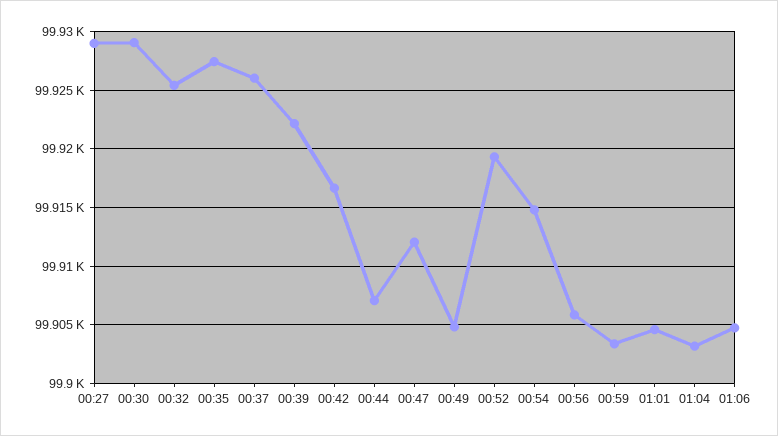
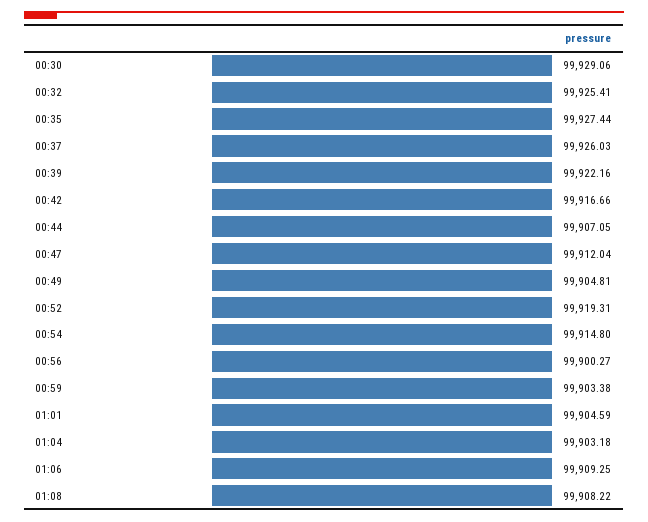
00:27: 99929 -> none
00:56: 99906 -> 99900.27
01:06: 99905 -> 99909.25
01:08: none -> 99908.22

